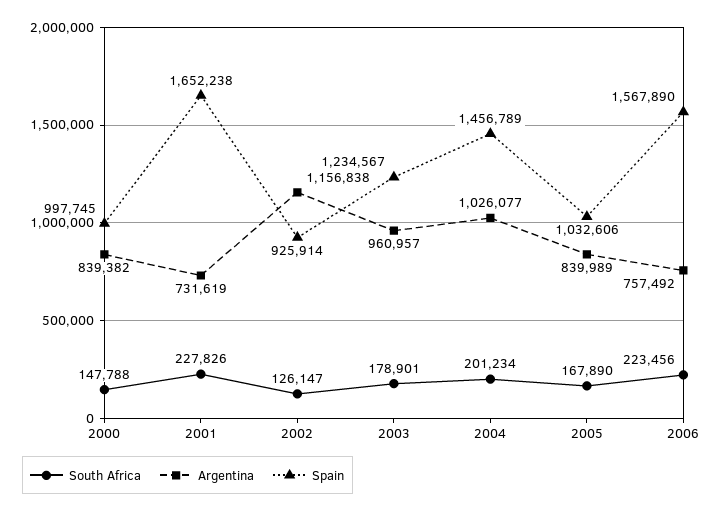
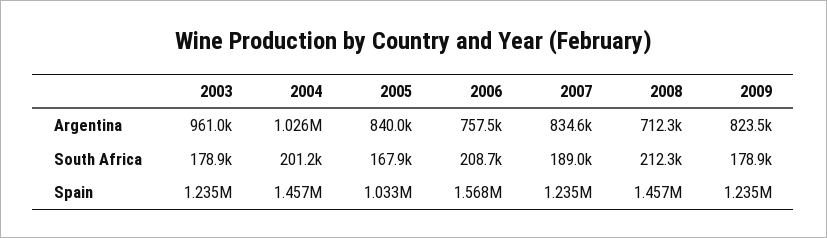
South Africa, 2000: 147788 -> none
Argentina, 2000: 839382 -> none
Spain, 2000: 997745 -> none
South Africa, 2001: 227826 -> none
Argentina, 2001: 731619 -> none
Spain, 2001: 1652238 -> none
South Africa, 2002: 126147 -> none
Argentina, 2002: 1156838 -> none
Spain, 2002: 925914 -> none
South Africa, 2006: 223456 -> 208700
Argentina, 2007: none -> 834600
Argentina, 2008: none -> 712300
Argentina, 2009: none -> 823500
South Africa, 2007: none -> 189000
South Africa, 2008: none -> 212300
South Africa, 2009: none -> 178900
Spain, 2007: none -> 1235000
Spain, 2008: none -> 1457000
Spain, 2009: none -> 1235000

